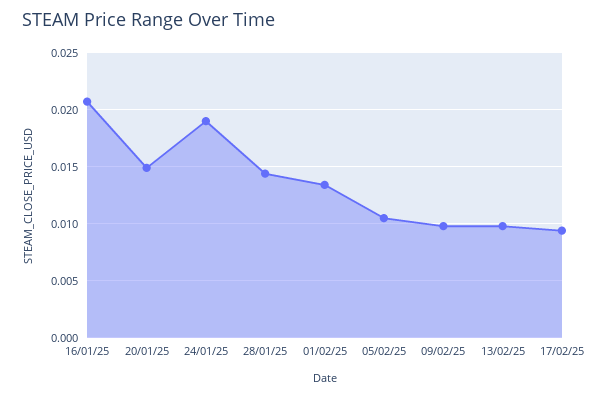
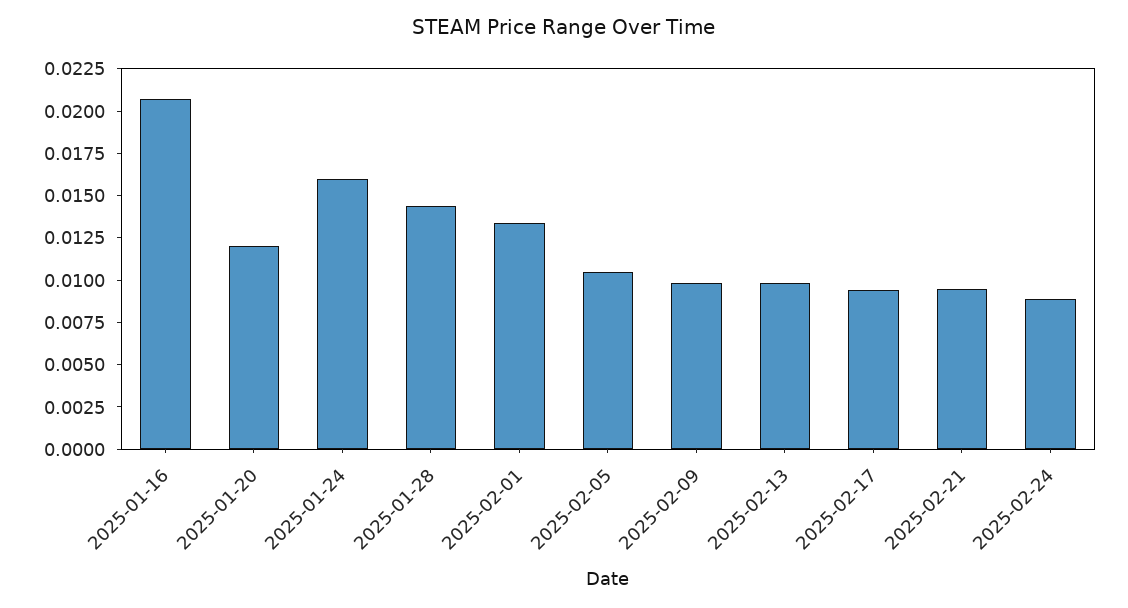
20/01/25: 0.015 -> 0.012
24/01/25: 0.019 -> 0.016
2025-02-21: none -> 0.0095
2025-02-24: none -> 0.009

